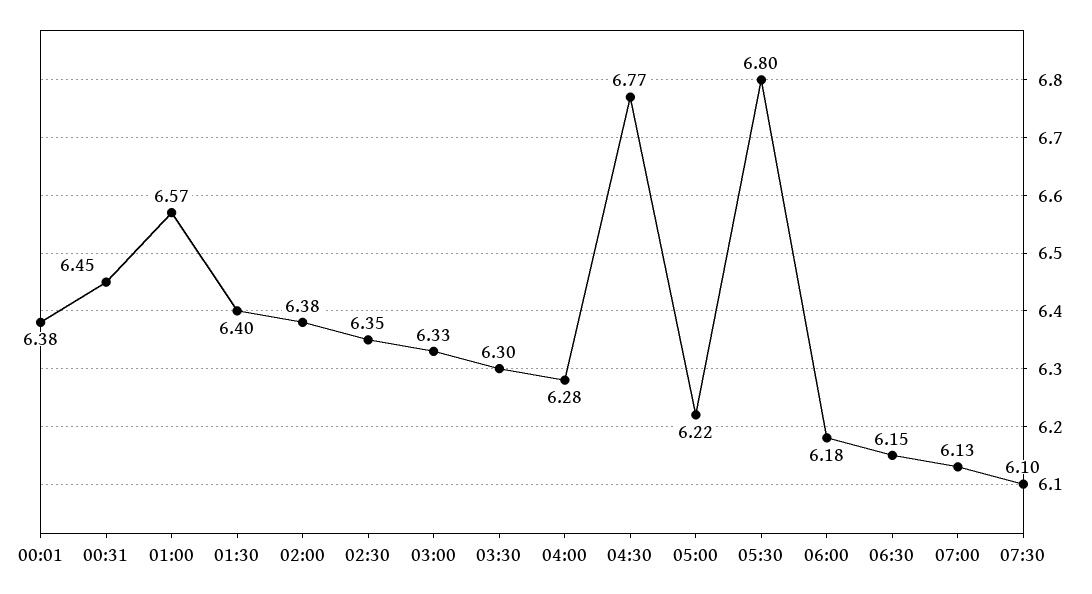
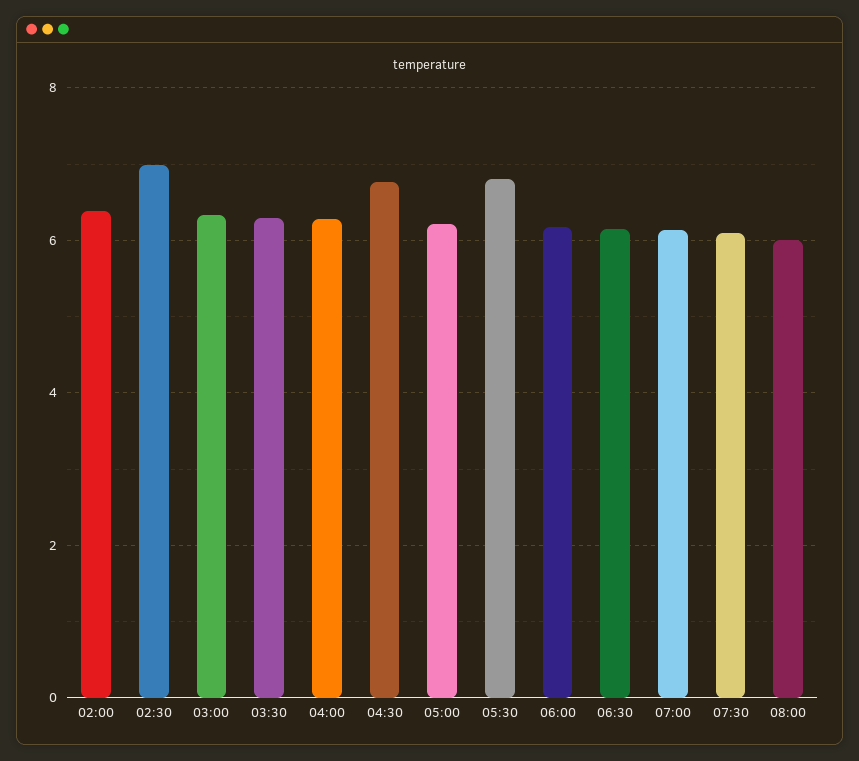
00:01: 6.38 -> none
00:31: 6.45 -> none
01:00: 6.57 -> none
01:30: 6.4 -> none
02:30: 6.35 -> 7
08:00: none -> 6

